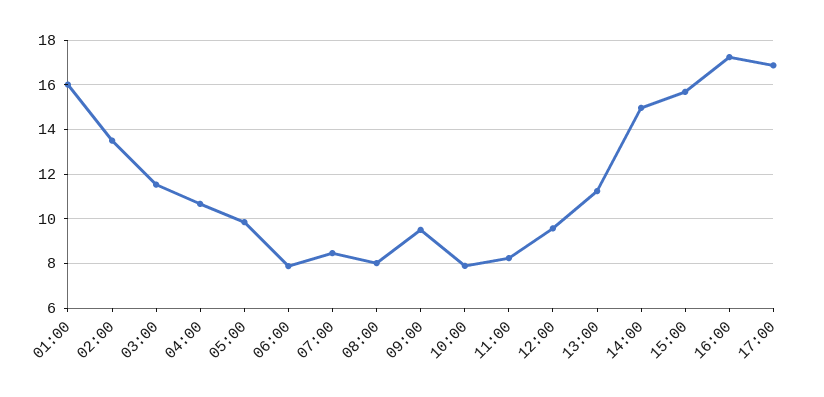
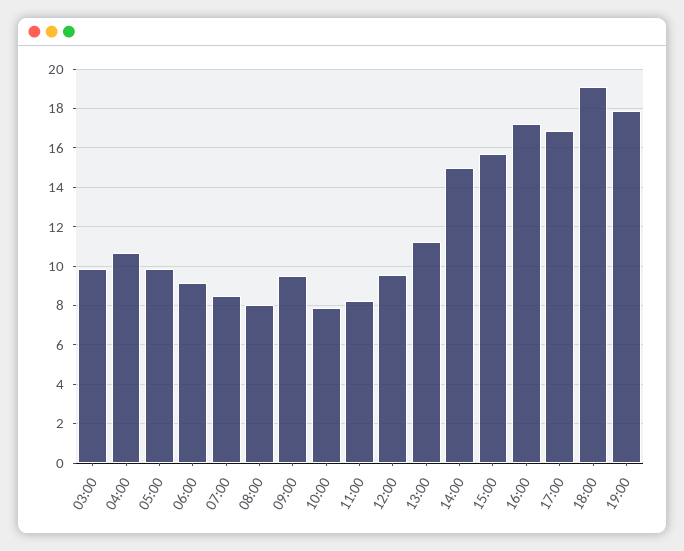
01:00: 16 -> none
02:00: 13.5 -> none
03:00: 11.5 -> 10
06:00: 8 -> 9
18:00: none -> 19
19:00: none -> 18

